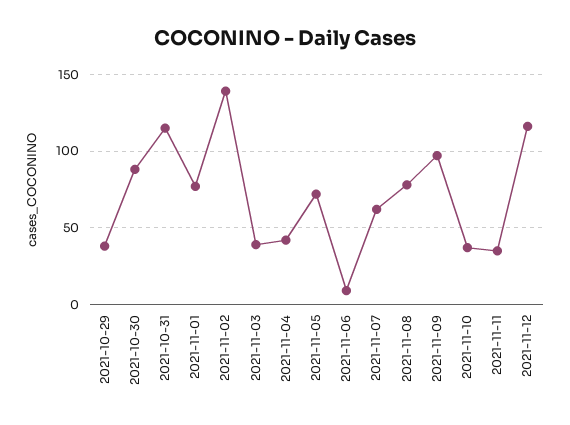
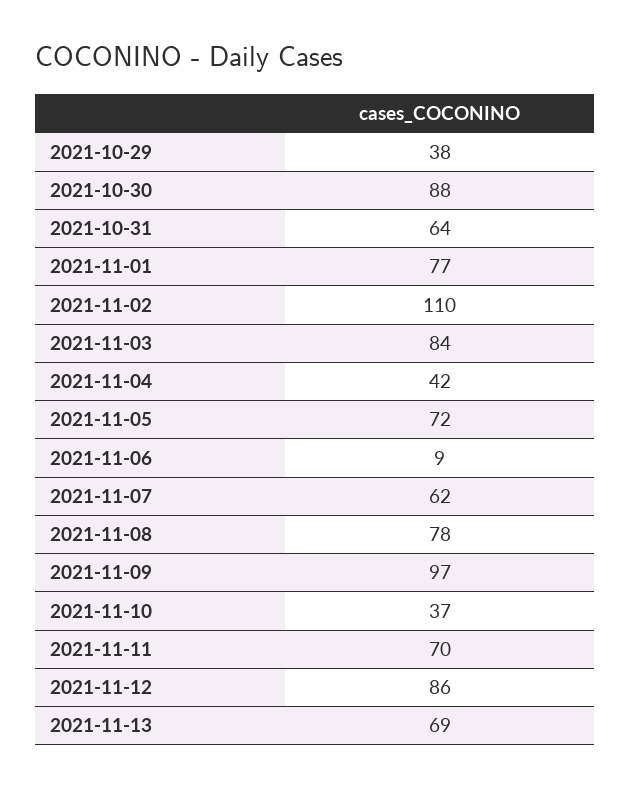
2021-10-31: 115 -> 64
2021-11-02: 140 -> 110
2021-11-03: 40 -> 84
2021-11-11: 35 -> 70
2021-11-12: 115 -> 86
2021-11-13: none -> 69

